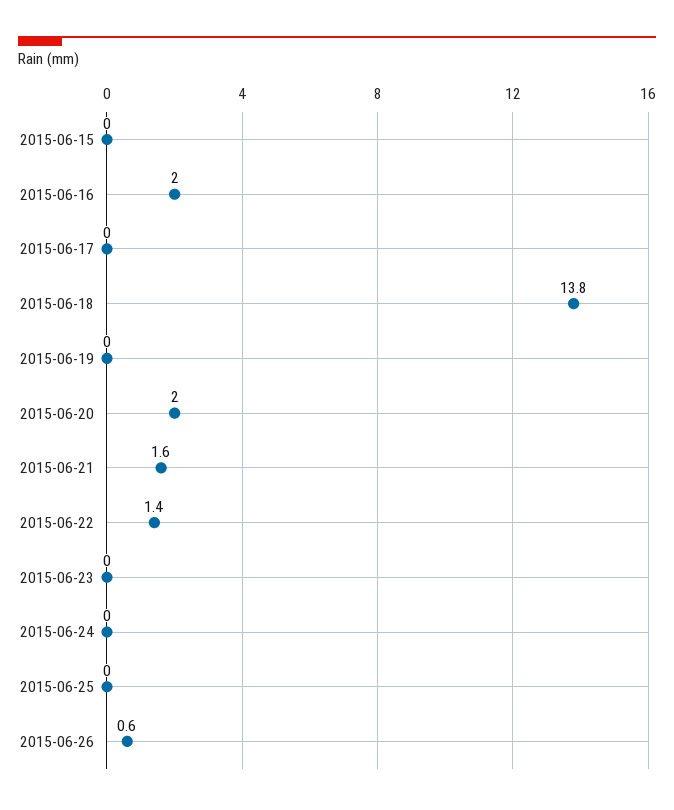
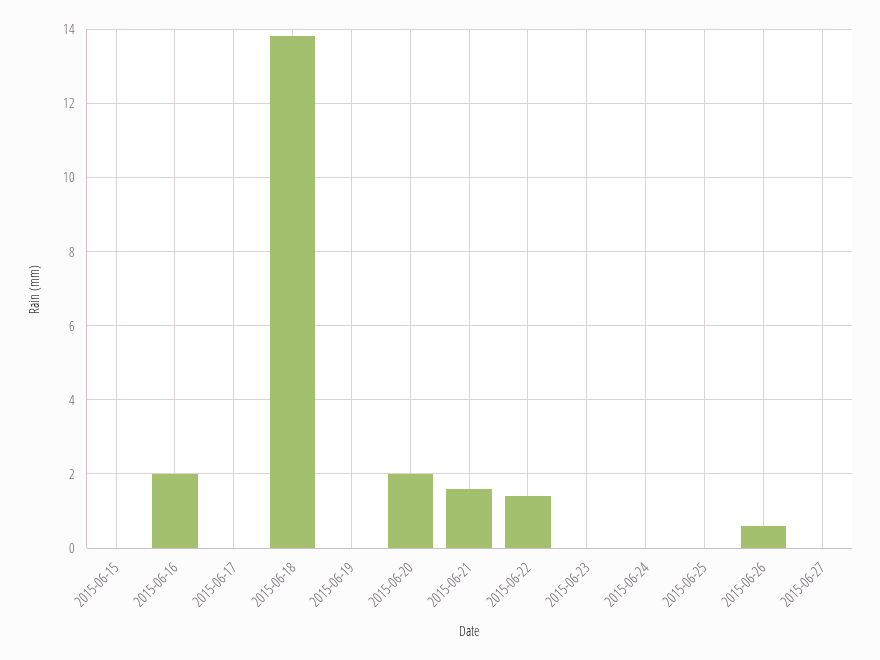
2015-06-27: none -> 0

